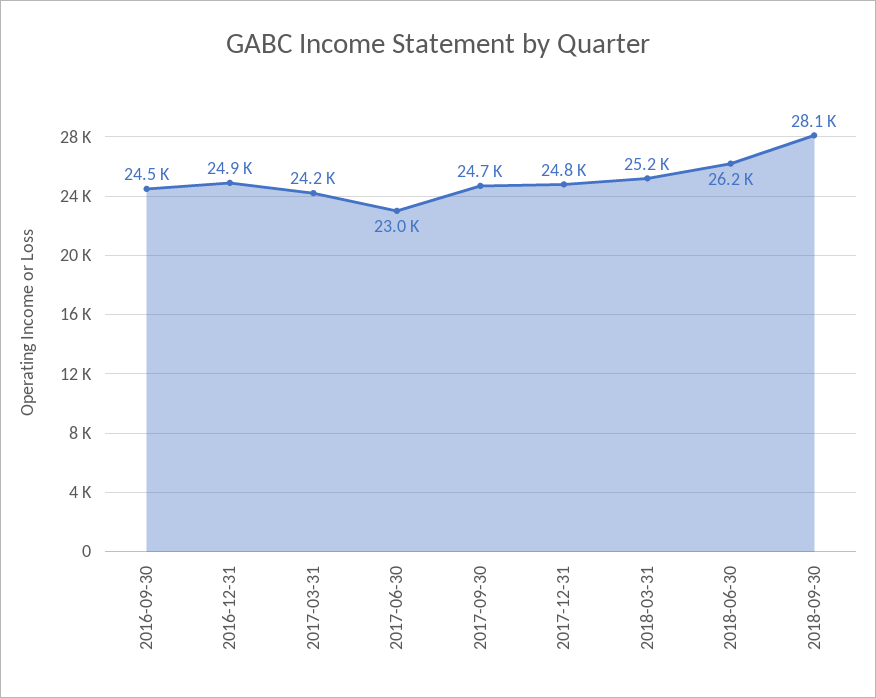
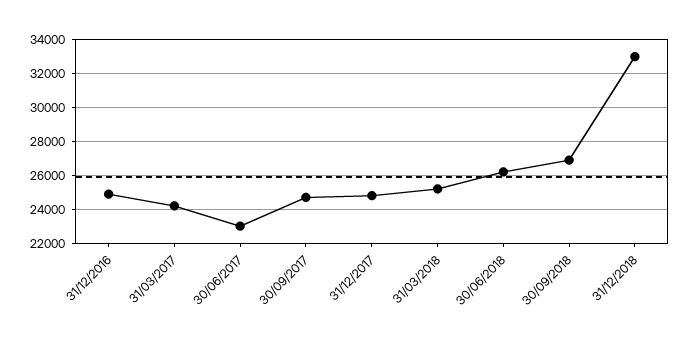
2016-09-30: 24500 -> none
2018-09-30: 28100 -> 27000
31/12/2018: none -> 33000

